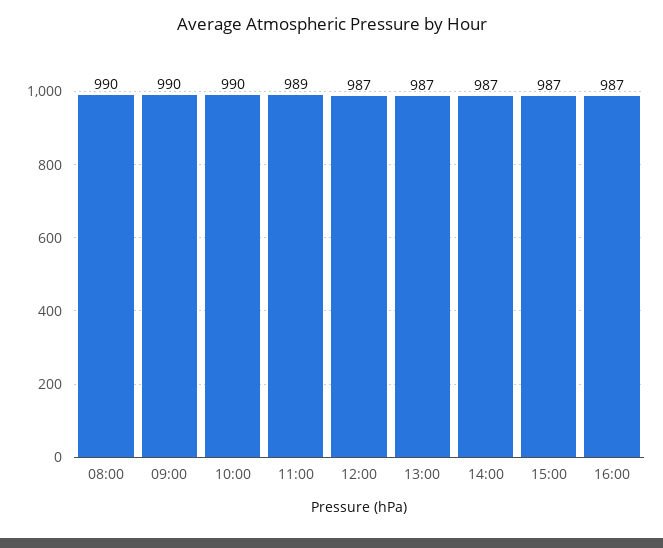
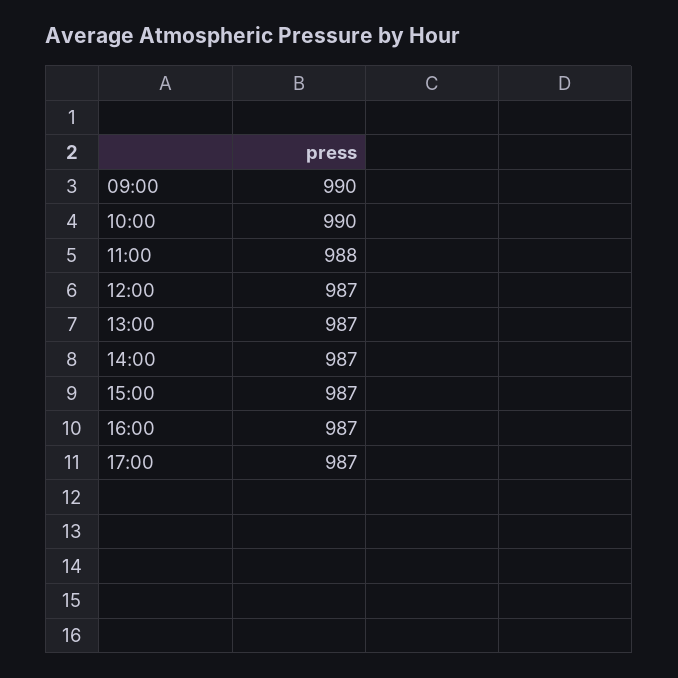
08:00: 990 -> none
11:00: 989 -> 988
17:00: none -> 987

